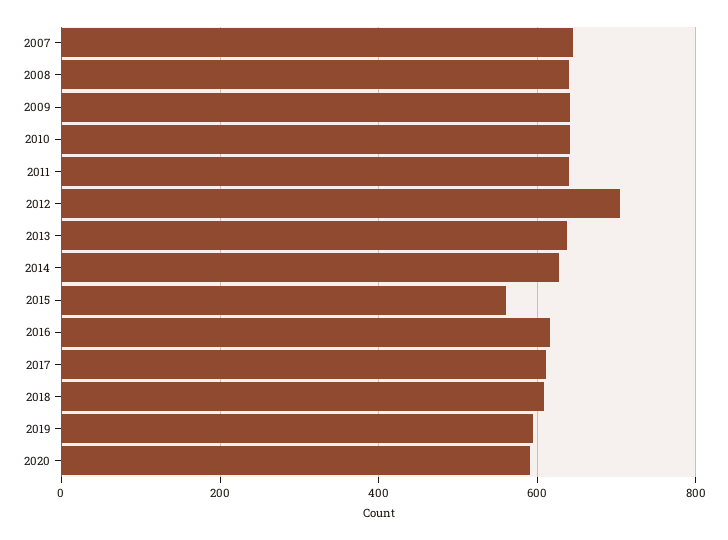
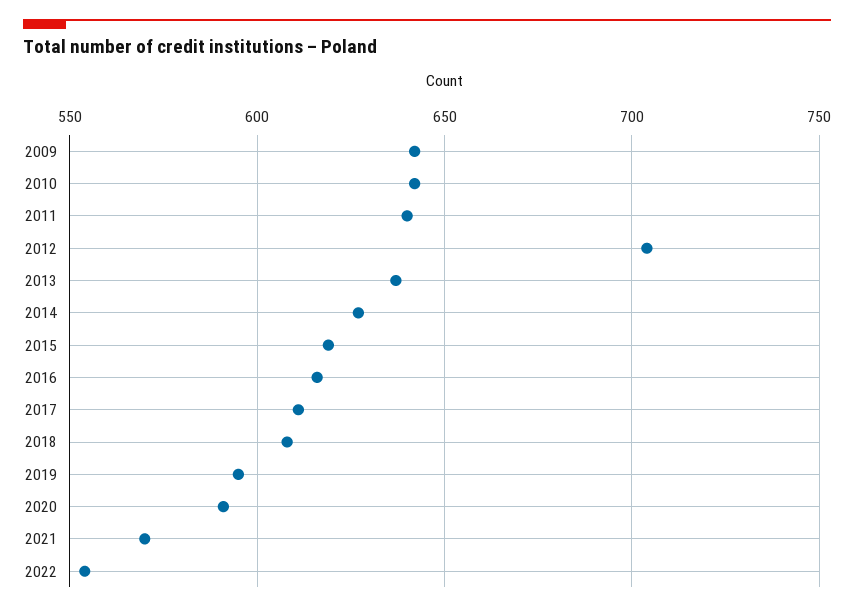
2007: 640 -> none
2008: 640 -> none
2015: 560 -> 620
2021: none -> 570
2022: none -> 555

